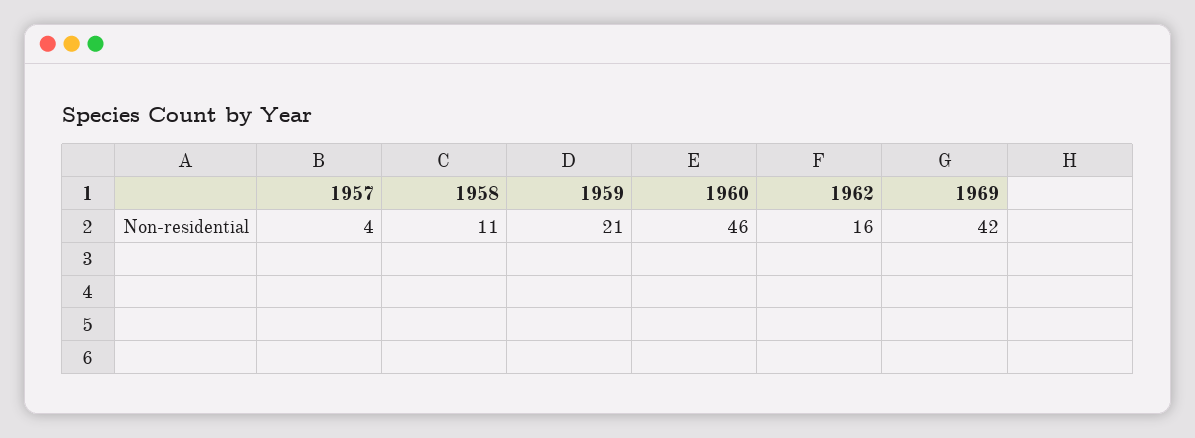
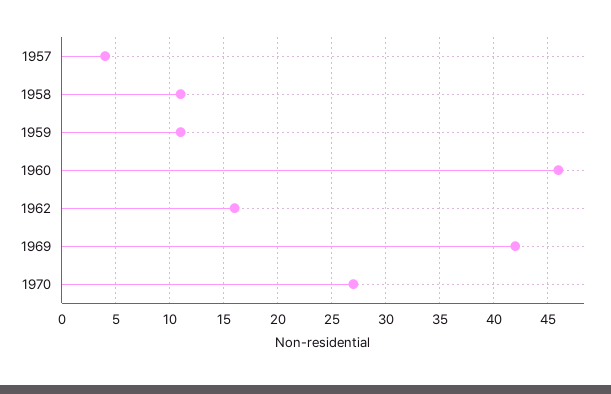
1959: 21 -> 11
1970: none -> 27

